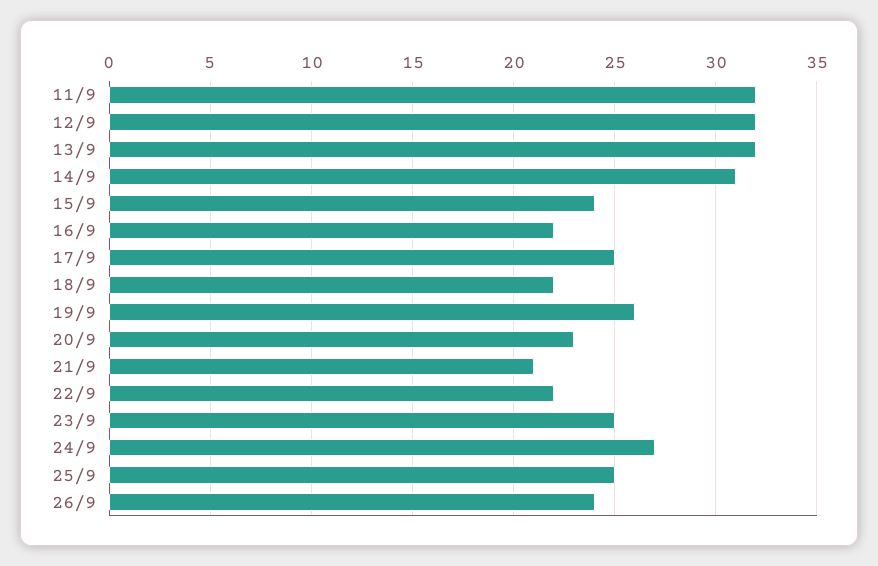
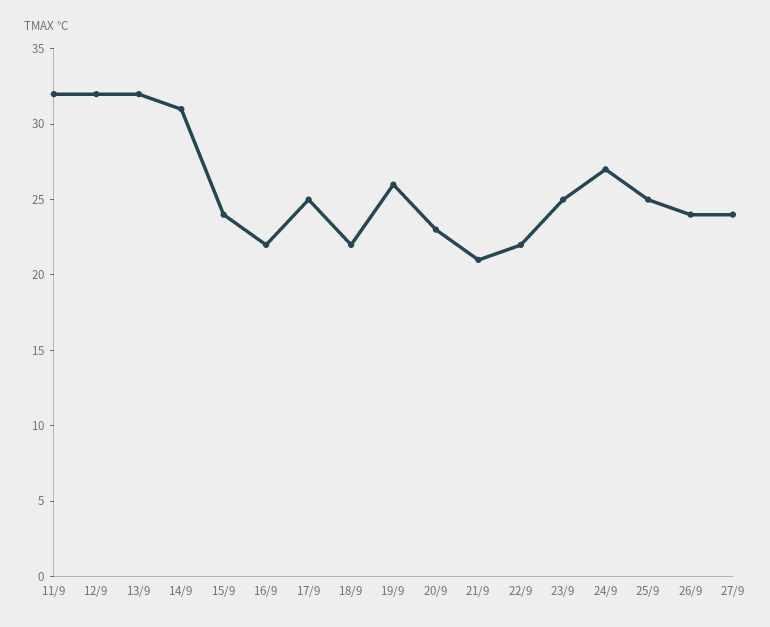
27/9: none -> 24

